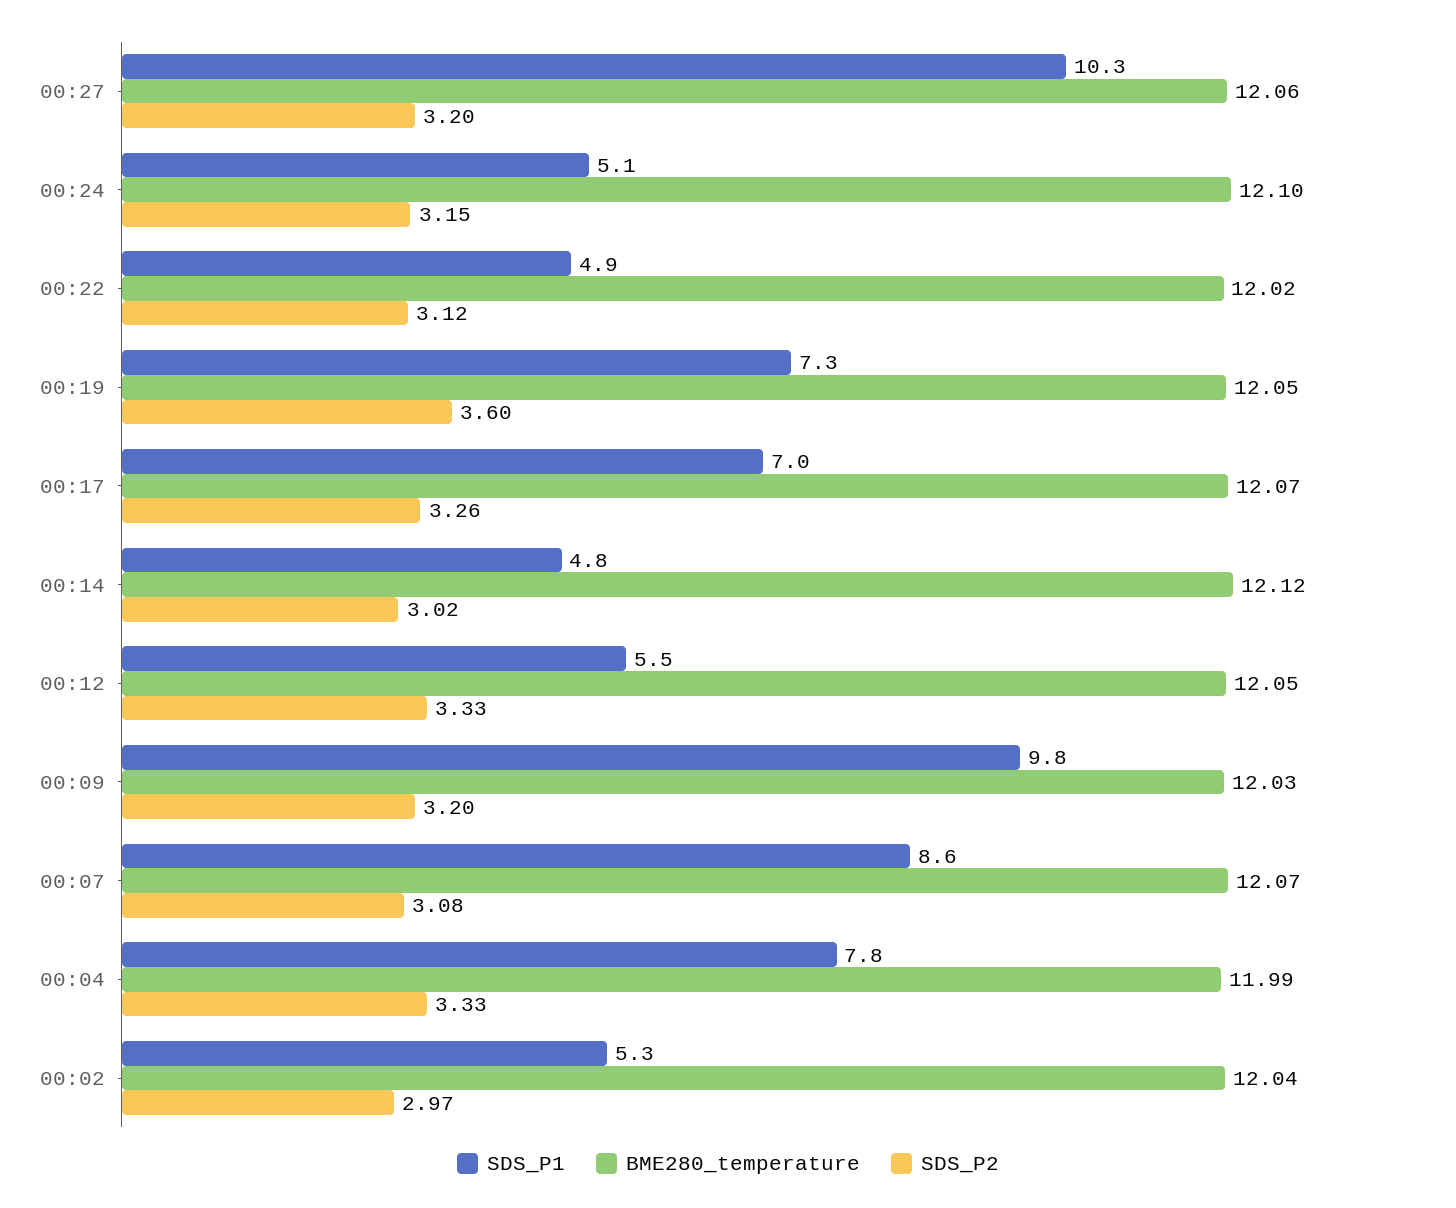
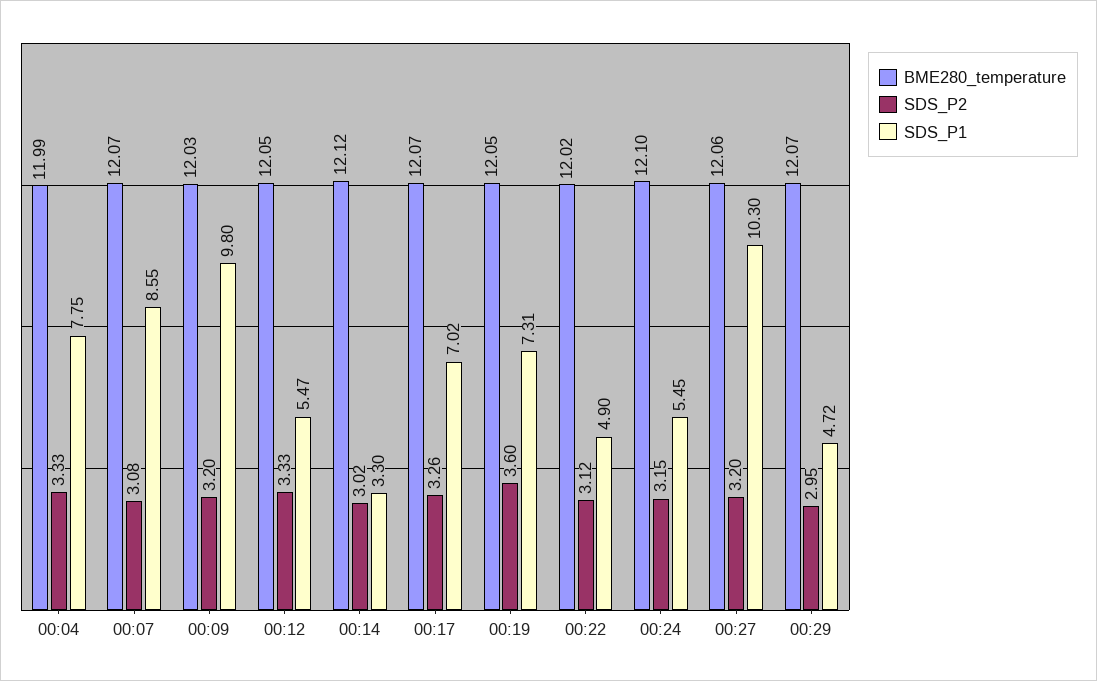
SDS_P1, 00:24: 5.1 -> 5.45
SDS_P1, 00:14: 4.8 -> 3.3
SDS_P1, 00:02: 5.3 -> none
BME280_temperature, 00:02: 12.04 -> none
SDS_P2, 00:02: 2.97 -> none
BME280_temperature, 00:29: none -> 12.07
SDS_P2, 00:29: none -> 2.95
SDS_P1, 00:29: none -> 4.72

